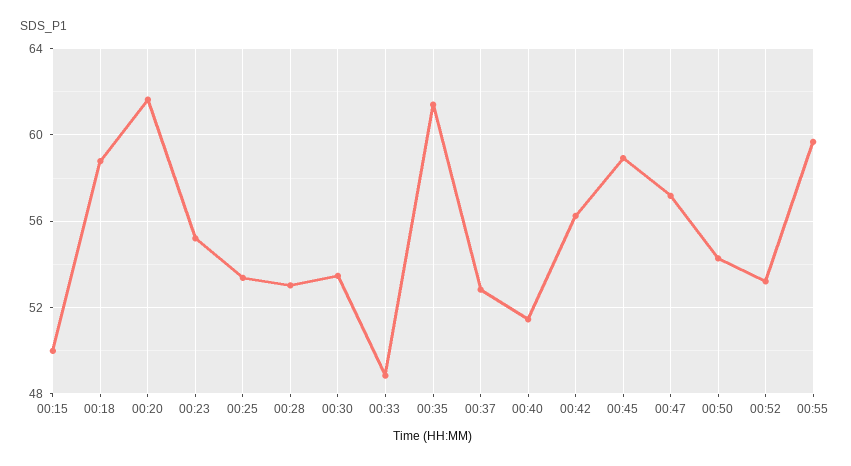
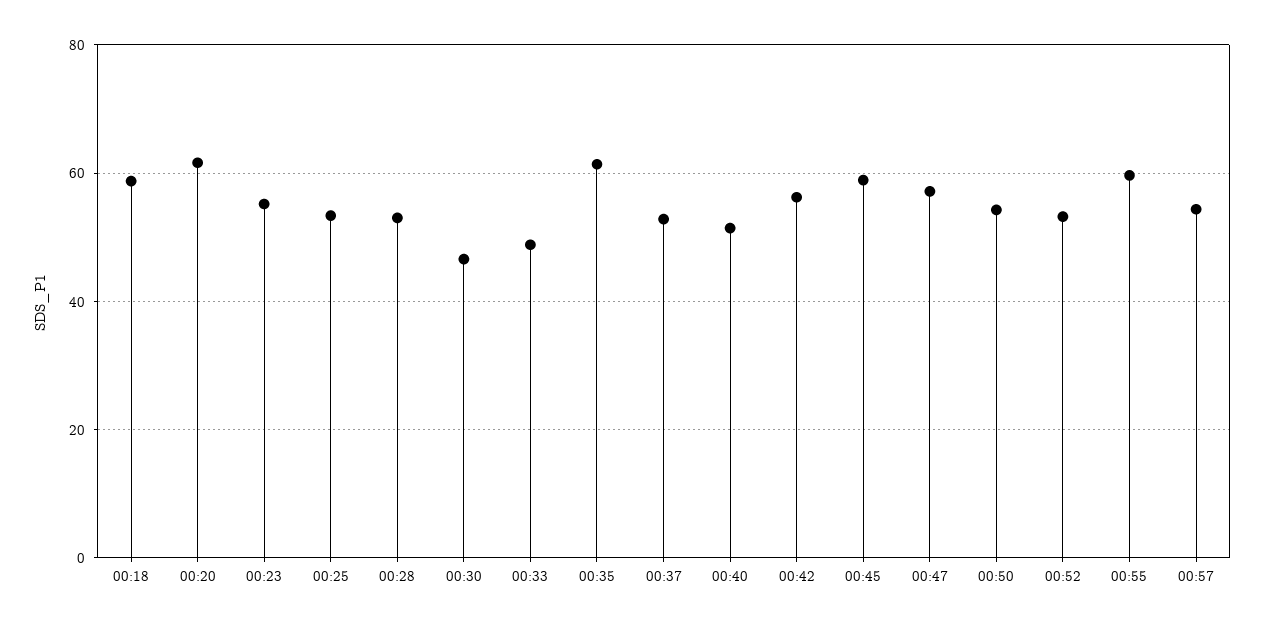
00:15: 50 -> none
00:30: 53.5 -> 46
00:57: none -> 54

